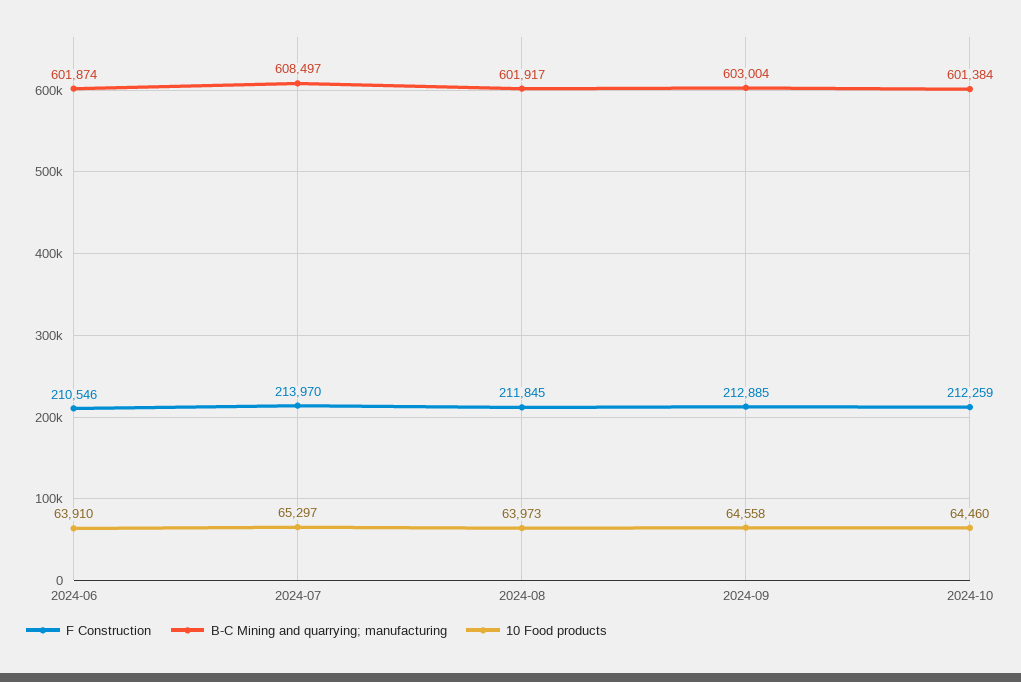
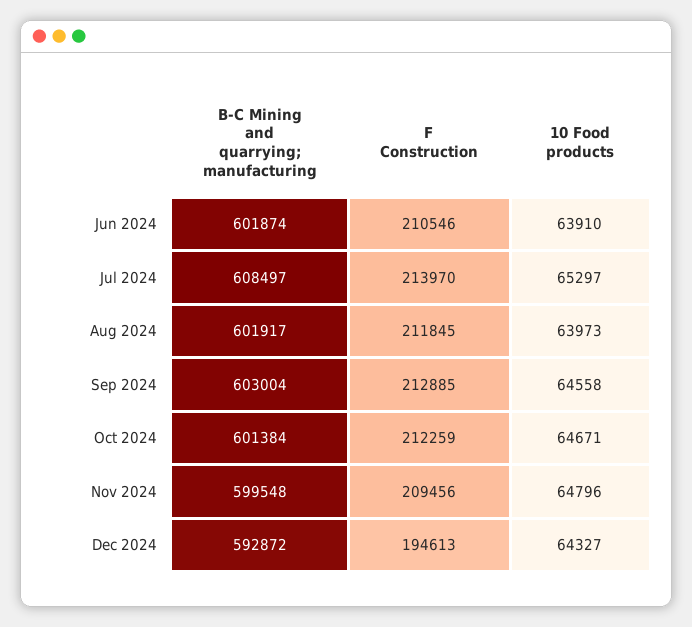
10 Food products, 2024-10: 64460 -> 64671
B-C Mining and quarrying; manufacturing, Nov 2024: none -> 599548
F Construction, Nov 2024: none -> 209456
10 Food products, Nov 2024: none -> 64796
B-C Mining and quarrying; manufacturing, Dec 2024: none -> 592872
F Construction, Dec 2024: none -> 194613
10 Food products, Dec 2024: none -> 64327

